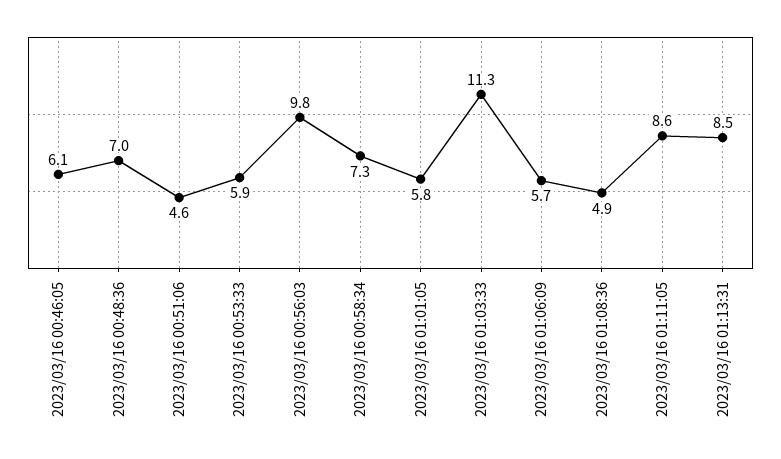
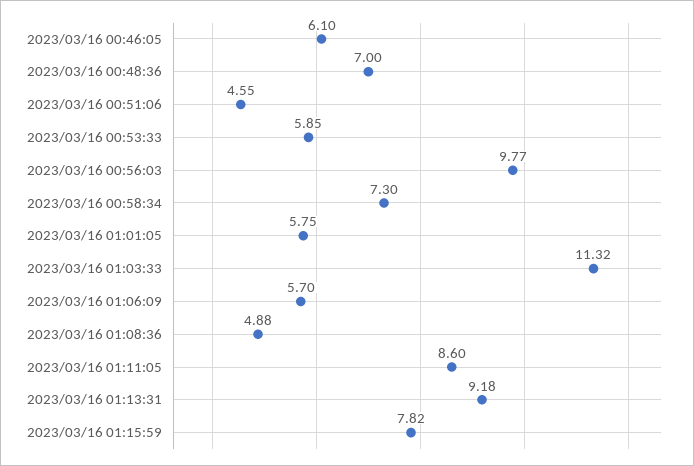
2023/03/16 01:13:31: 8.5 -> 9.18
2023/03/16 01:15:59: none -> 7.82

